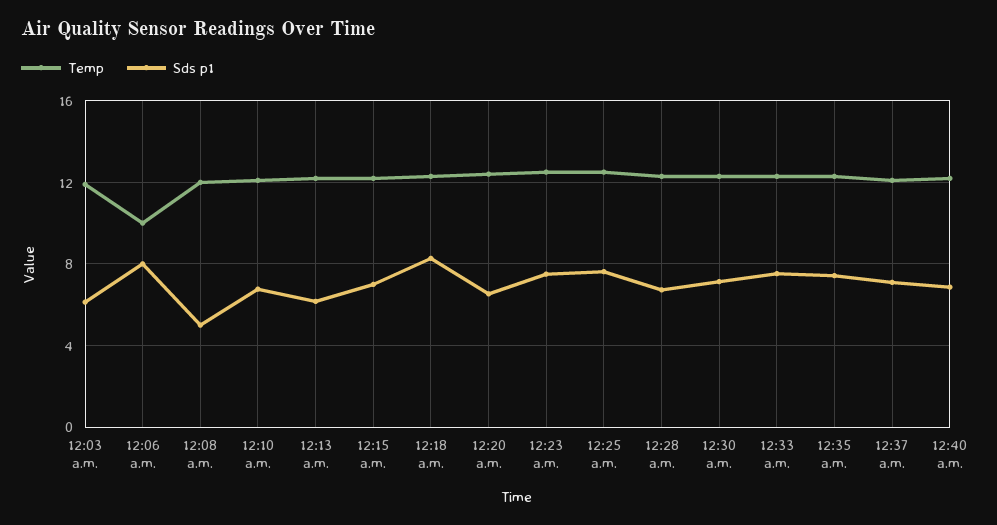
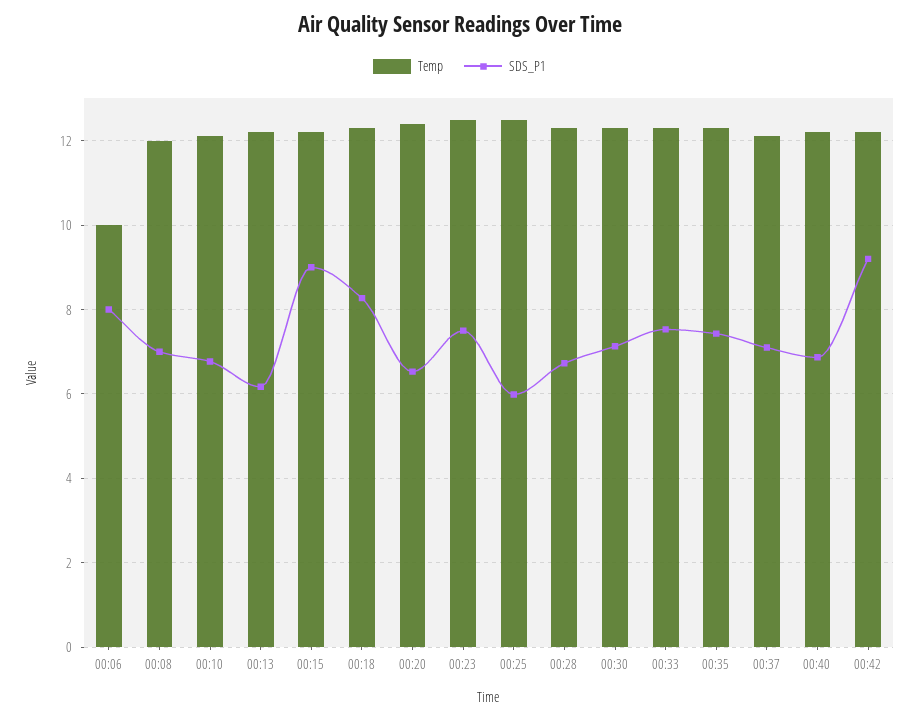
Temp, 12:03 a.m.: 12 -> none
Sds p1, 12:03 a.m.: 6 -> none
Sds p1, 12:08 a.m.: 5 -> 7
Sds p1, 12:15 a.m.: 7 -> 9
Sds p1, 12:25 a.m.: 7.5 -> 6
Temp, 00:42: none -> 12.2
Sds p1, 00:42: none -> 9.2

